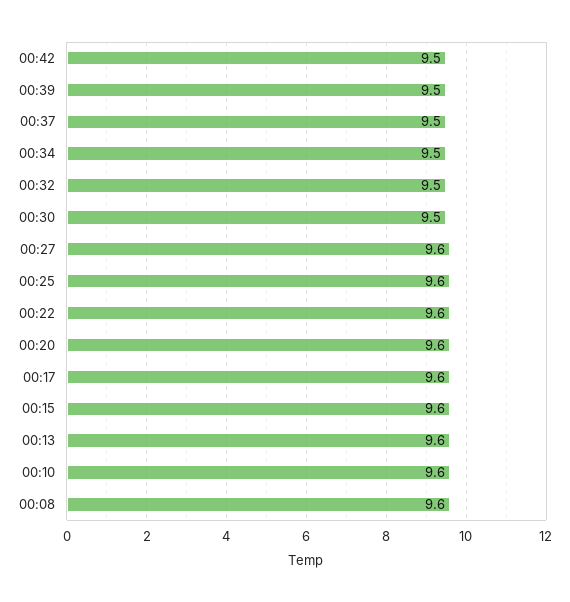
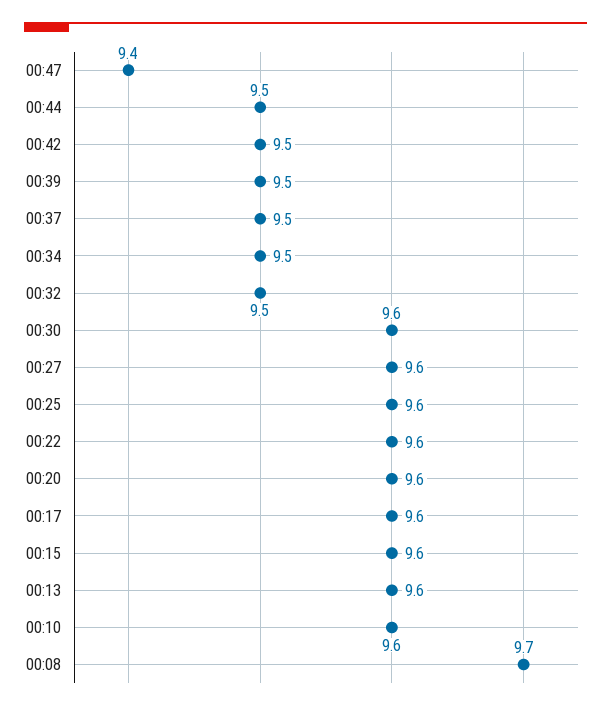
00:30: 9.5 -> 9.6
00:08: 9.6 -> 9.7
00:47: none -> 9.4
00:44: none -> 9.5

